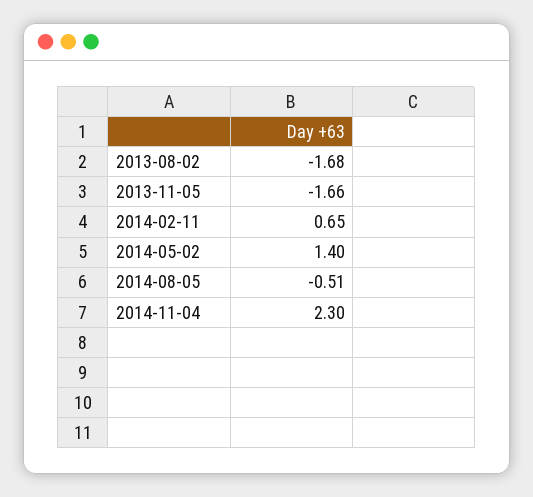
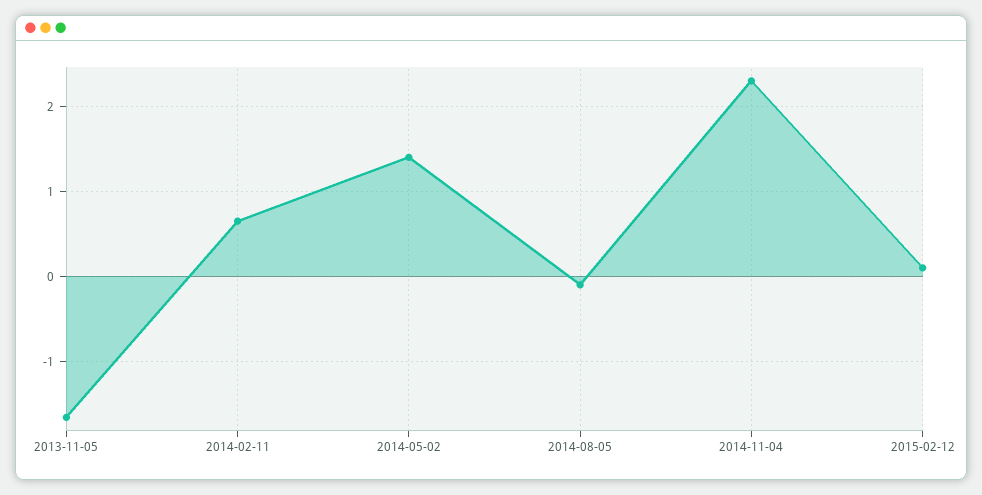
2013-08-02: -1.68 -> none
2014-08-05: -0.51 -> -0.1
2015-02-12: none -> 0.1

